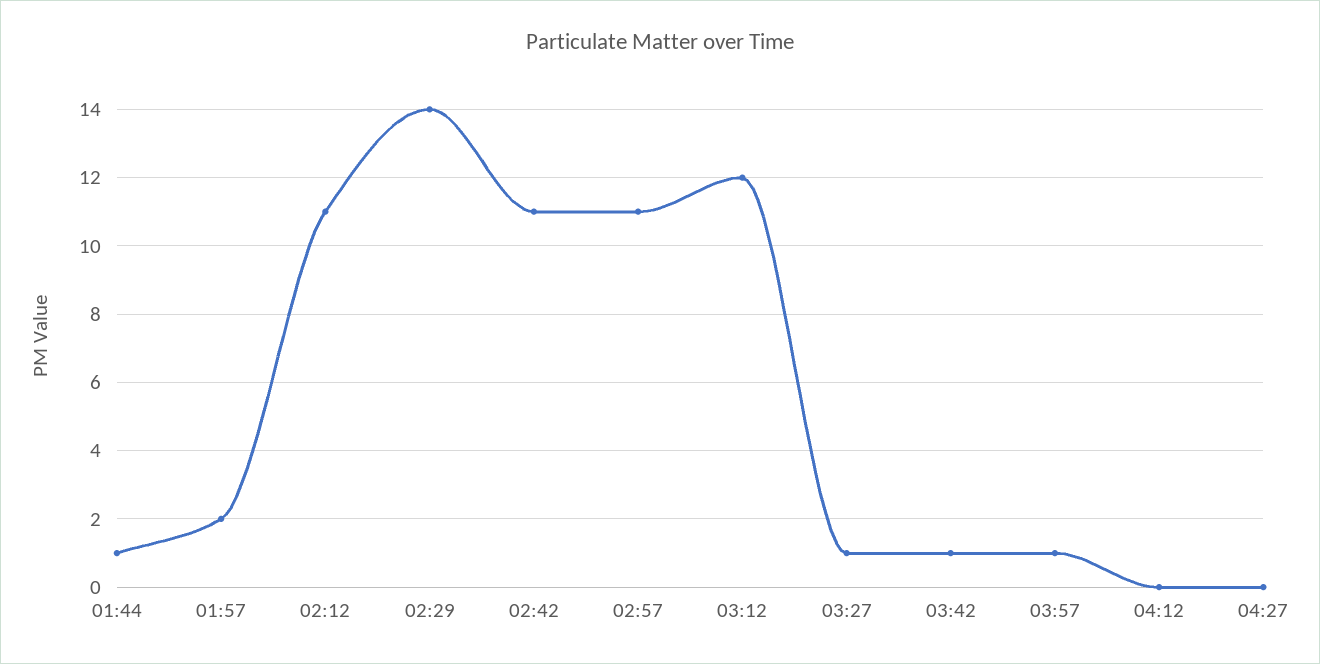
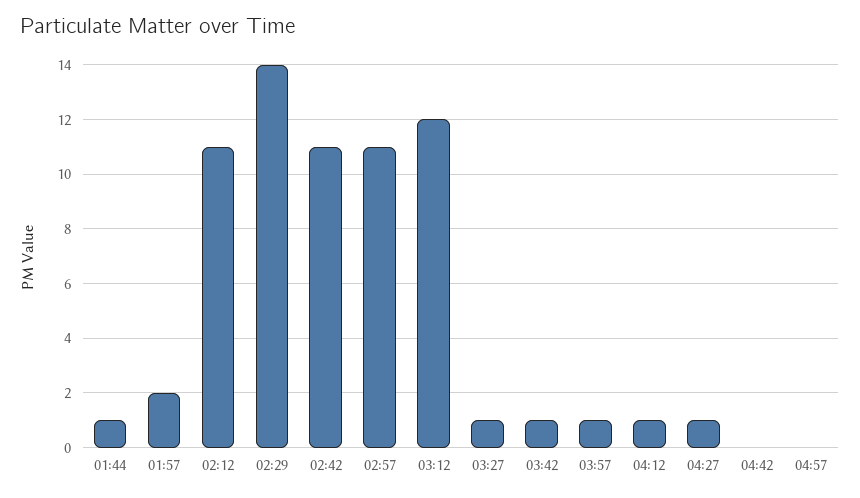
04:12: 0 -> 1
04:27: 0 -> 1
04:42: none -> 0
04:57: none -> 0

